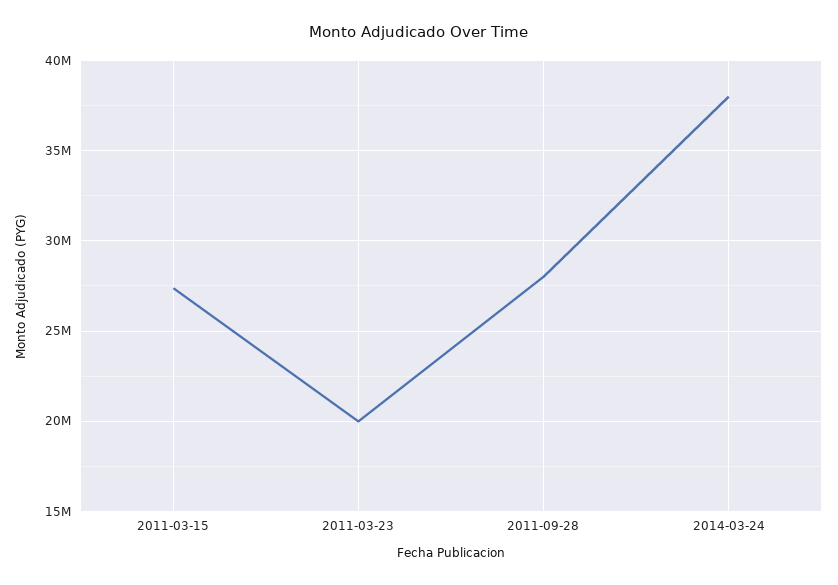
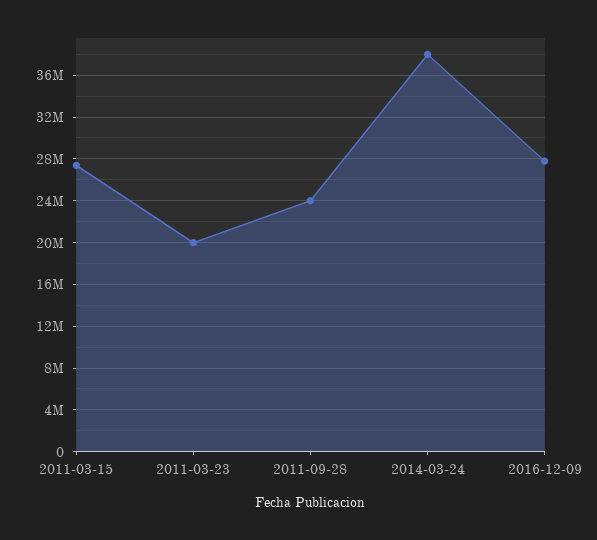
2011-09-28: 28000000 -> 24000000
2016-12-09: none -> 28000000

